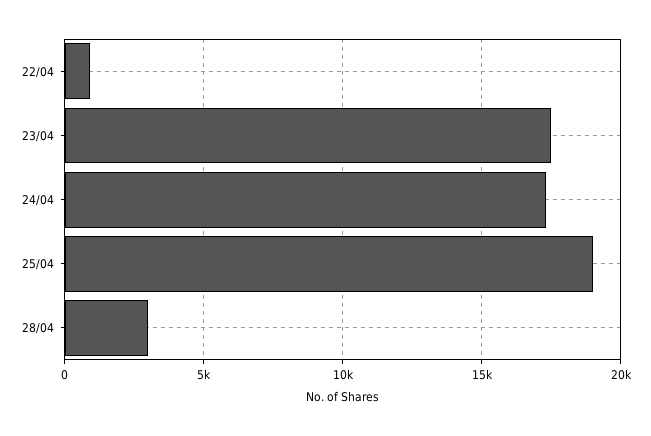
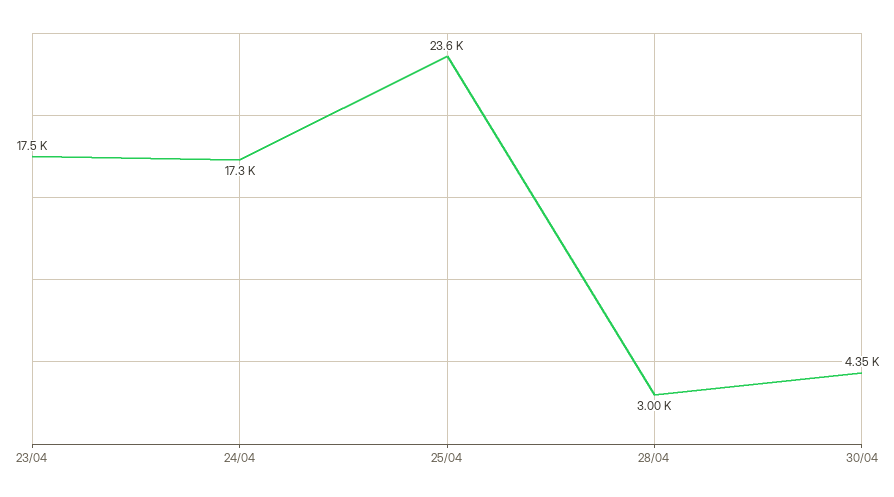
22/04: 1000 -> none
25/04: 19000 -> 23600
30/04: none -> 4350

